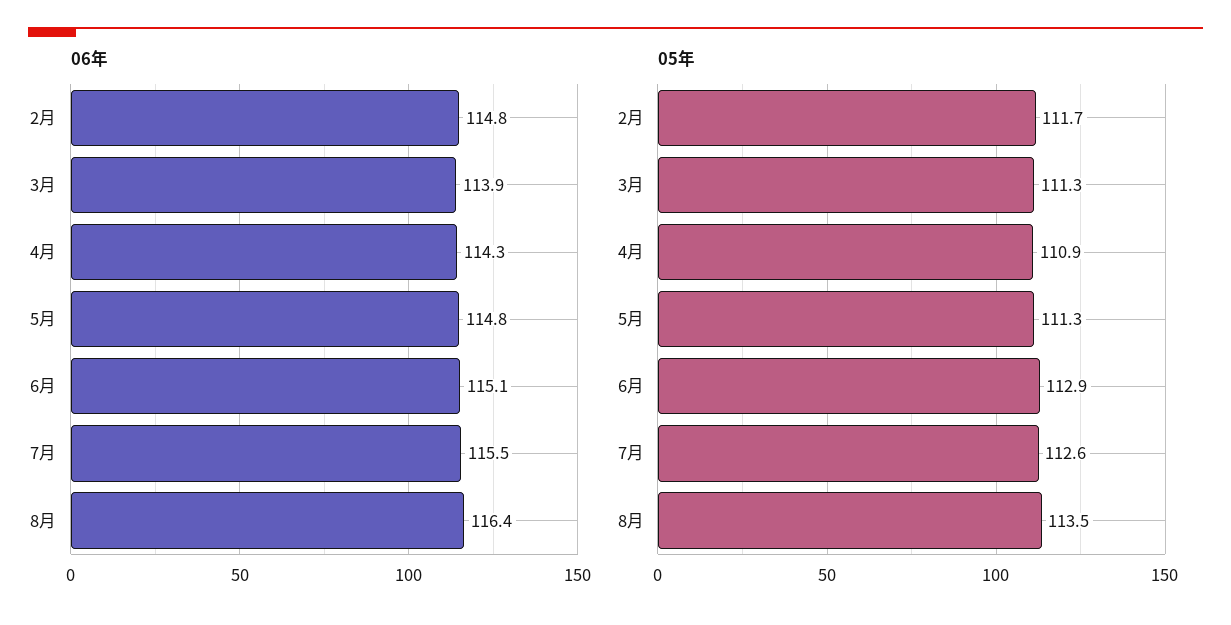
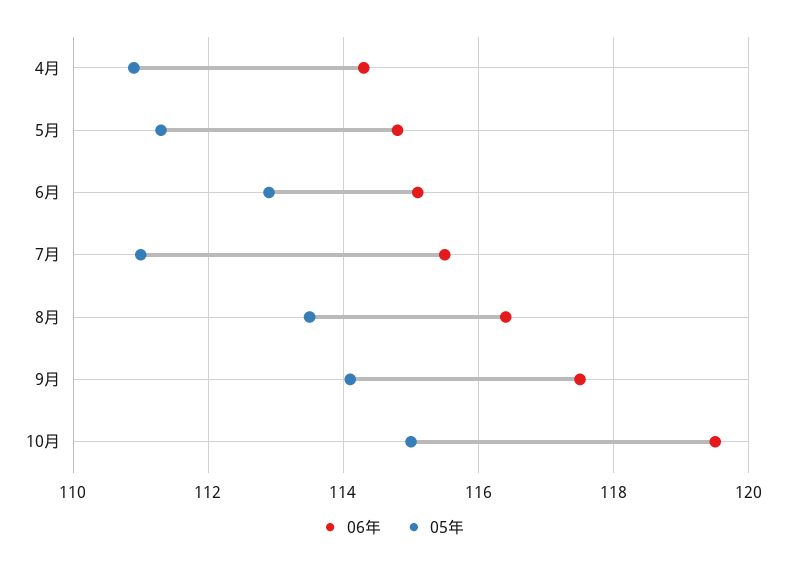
06年, 2月: 114.8 -> none
06年, 3月: 113.9 -> none
05年, 2月: 111.7 -> none
05年, 3月: 111.3 -> none
05年, 7月: 112.6 -> 111
06年, 9月: none -> 117.5
05年, 9月: none -> 114
06年, 10月: none -> 119.5
05年, 10月: none -> 115

